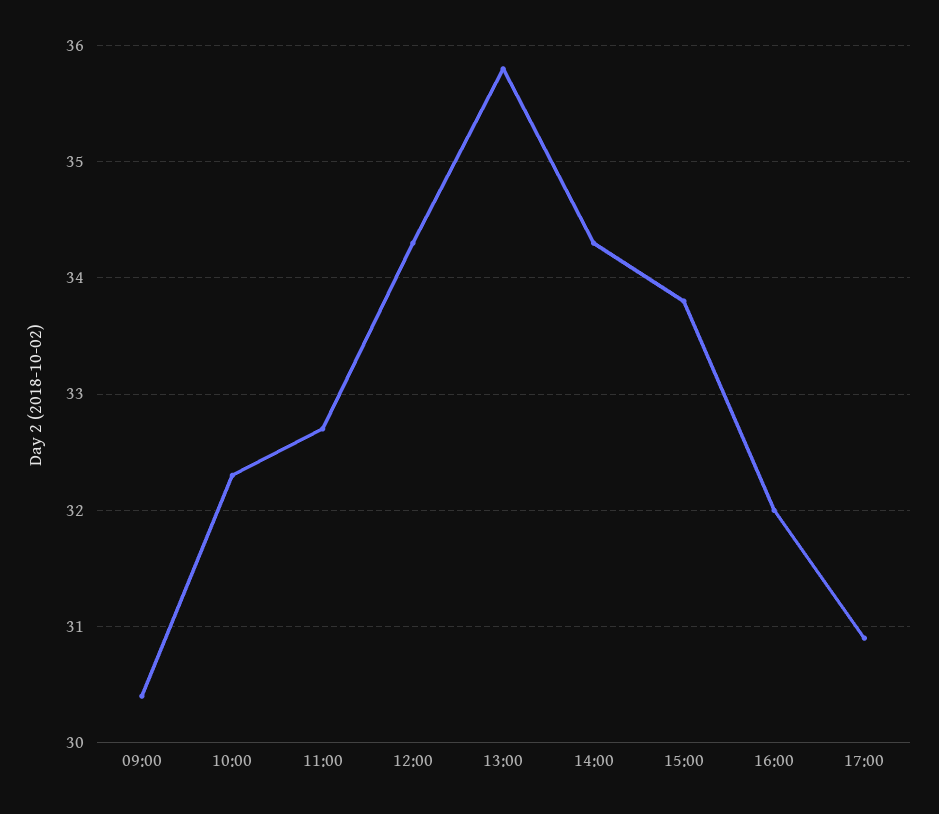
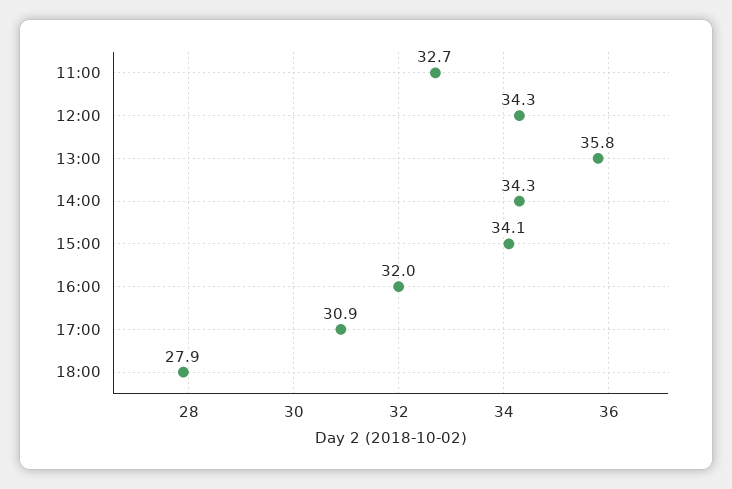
09:00: 30.4 -> none
10:00: 32.3 -> none
15:00: 33.8 -> 34.1
18:00: none -> 27.9

